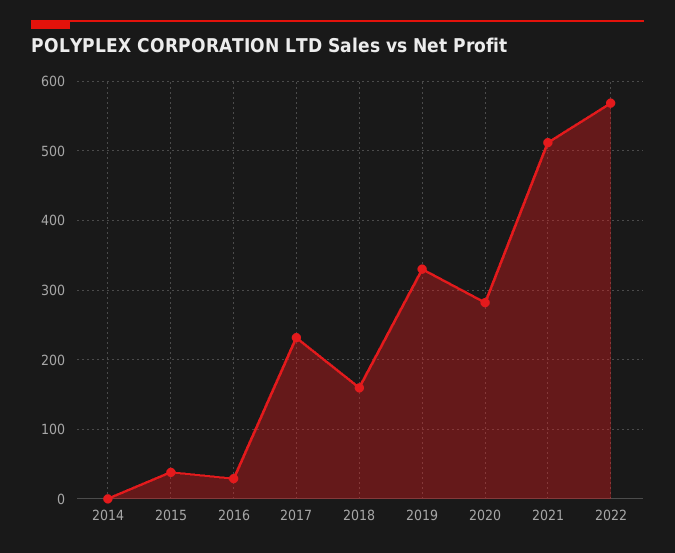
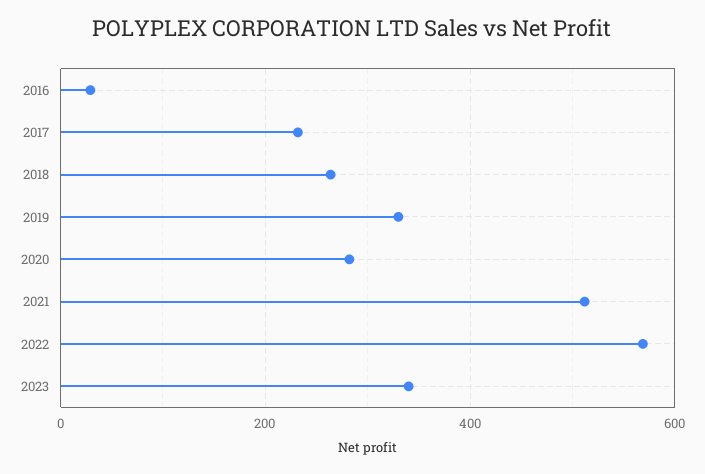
2014: 0 -> none
2015: 40 -> none
2018: 160 -> 260
2023: none -> 340

